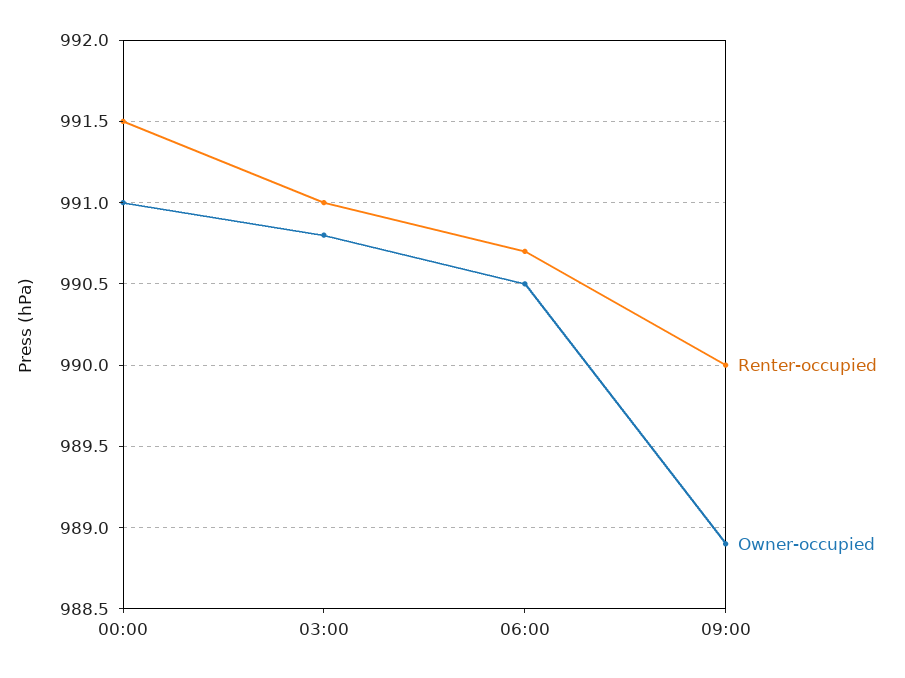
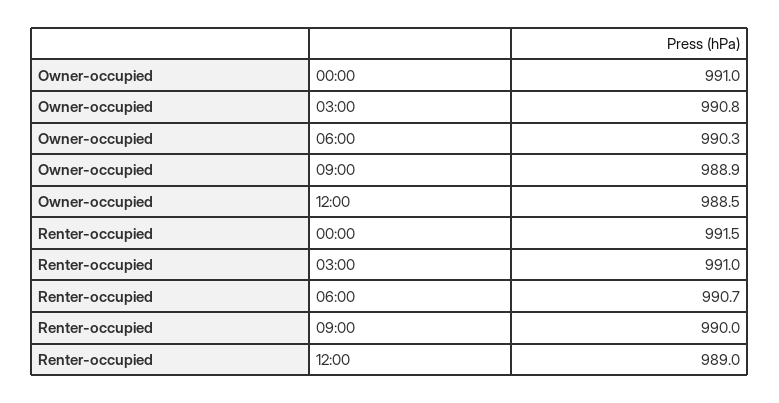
Owner-occupied, 06:00: 990.5 -> 990.3
Owner-occupied, 12:00: none -> 988.5
Renter-occupied, 12:00: none -> 989

